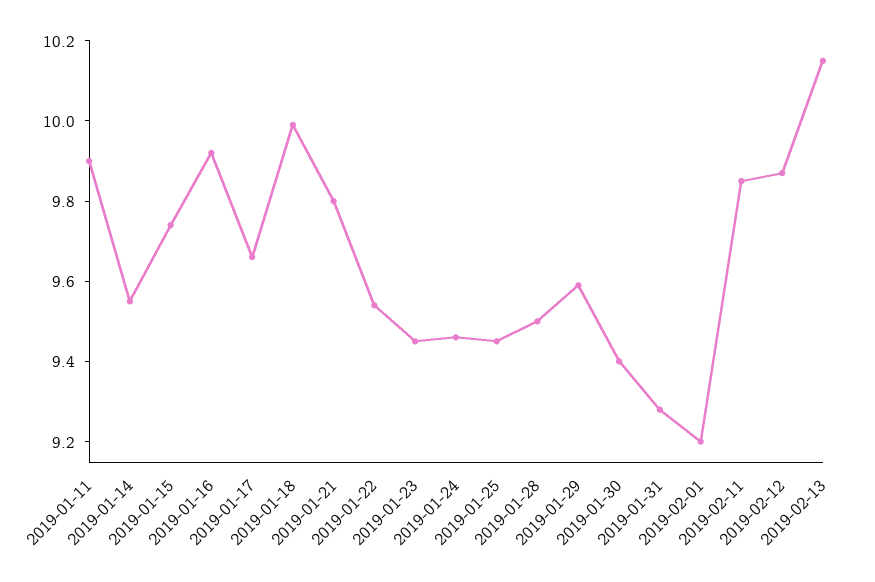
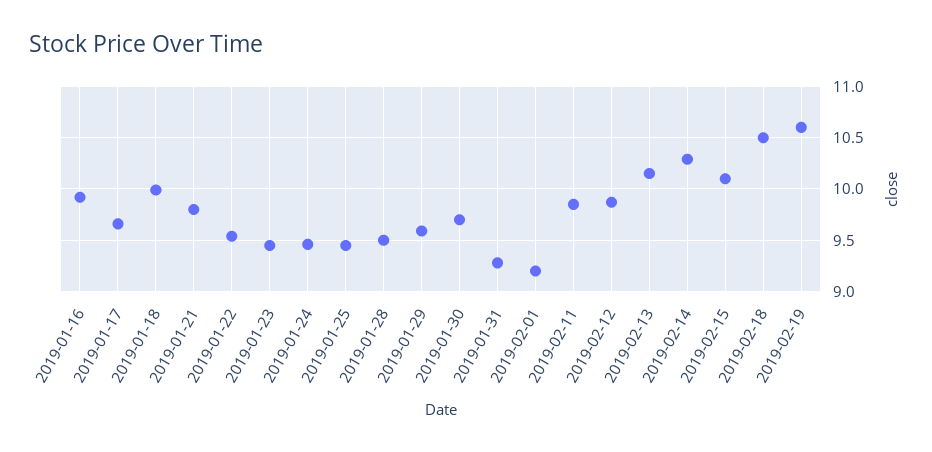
2019-01-11: 9.9 -> none
2019-01-14: 9.55 -> none
2019-01-15: 9.75 -> none
2019-01-30: 9.4 -> 9.7
2019-02-14: none -> 10.3
2019-02-15: none -> 10.1
2019-02-18: none -> 10.5
2019-02-19: none -> 10.6

